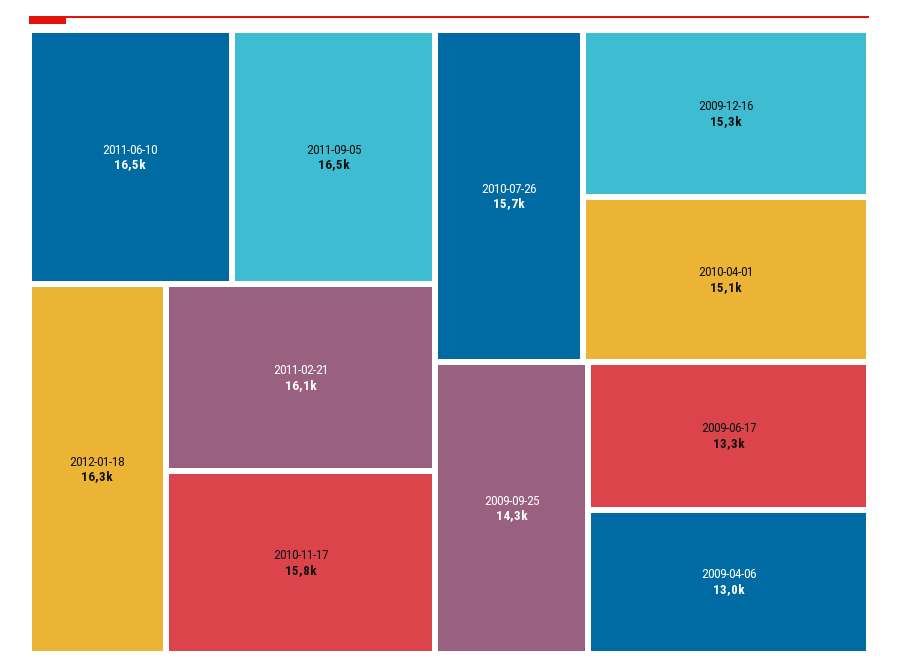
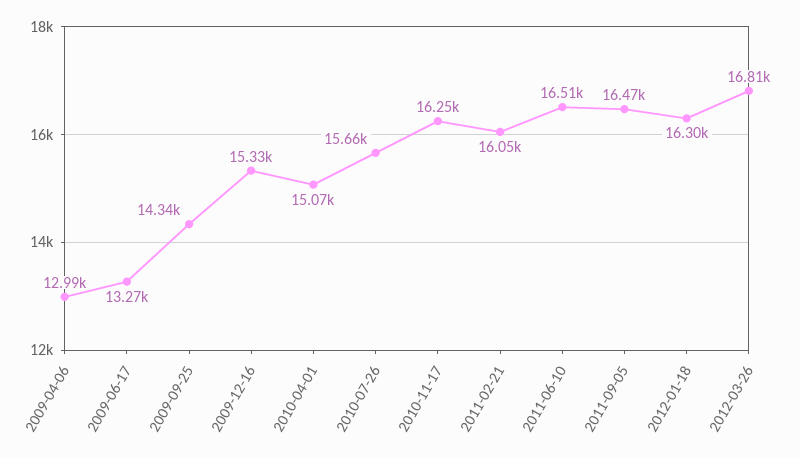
2010-11-17: 15800 -> 16250
2012-03-26: none -> 16810

